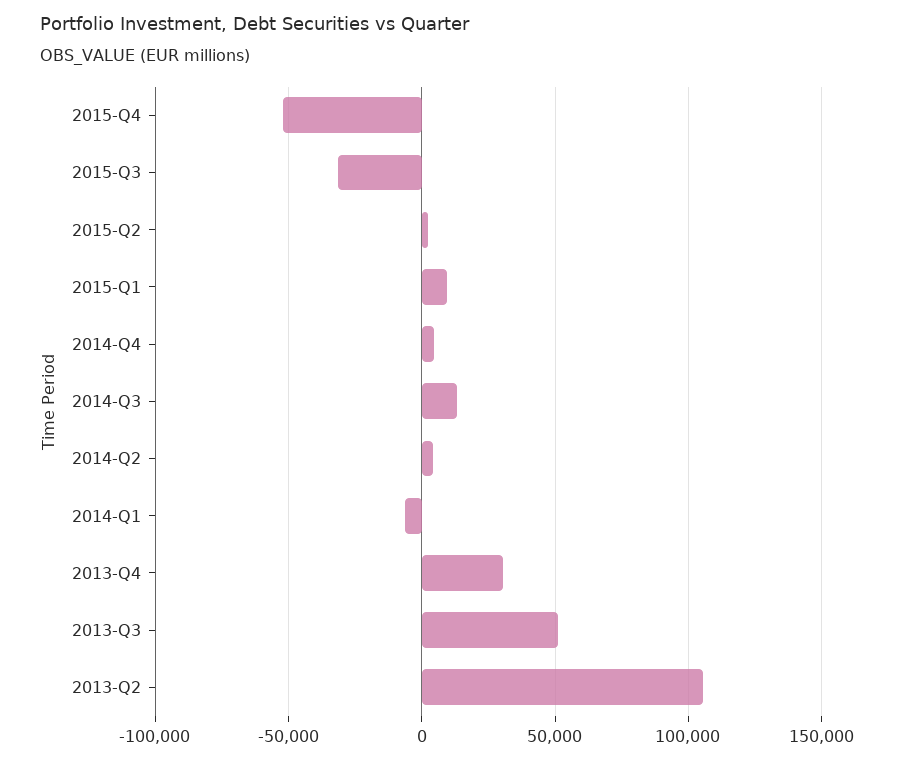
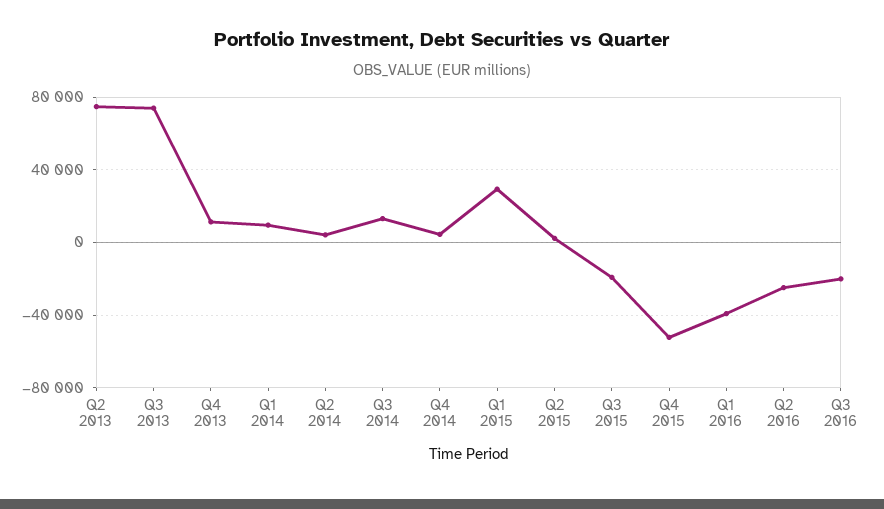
2015-Q3: -30000 -> -20000
2015-Q1: 10000 -> 30000
2014-Q1: -5000 -> 10000
2013-Q4: 30000 -> 10000
2013-Q3: 50000 -> 75000
2013-Q2: 105000 -> 75000
Q1 2016: none -> -40000
Q2 2016: none -> -25000
Q3 2016: none -> -20000

